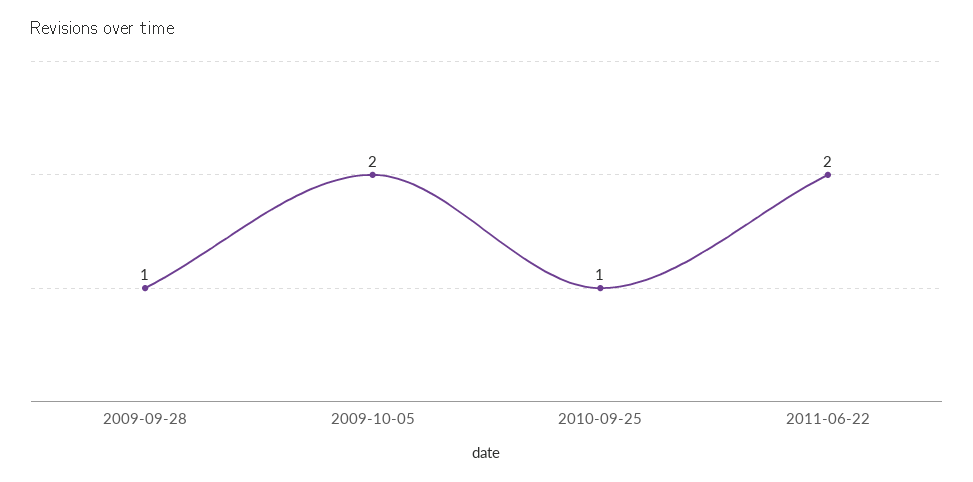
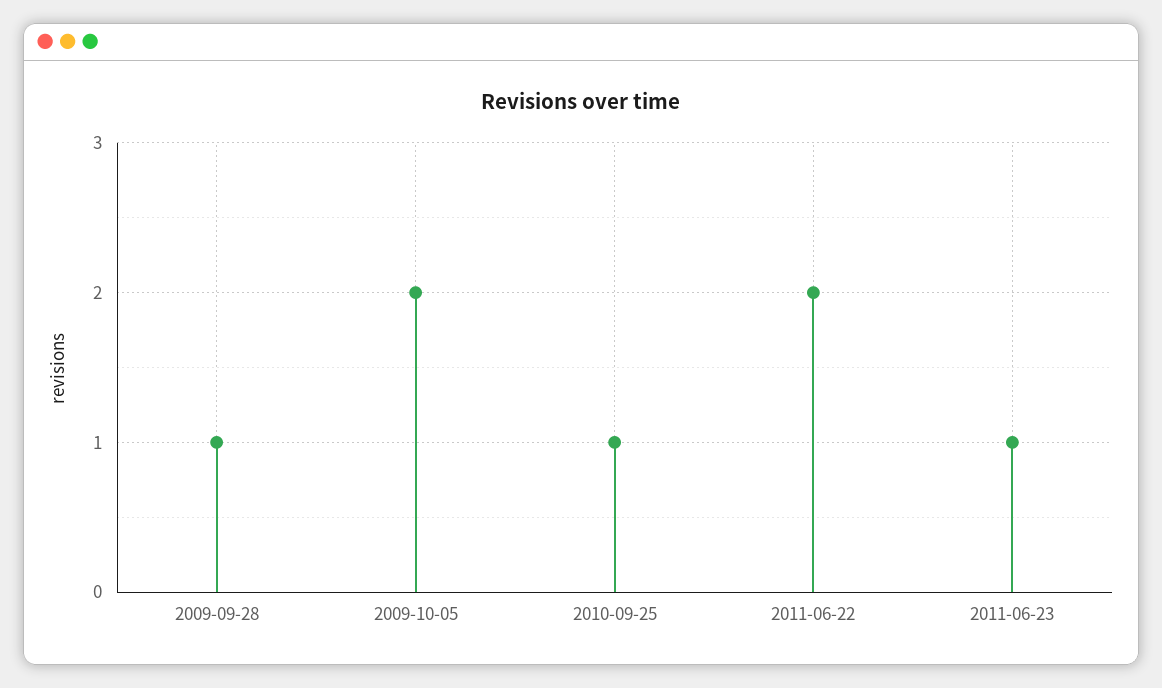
2011-06-23: none -> 1

